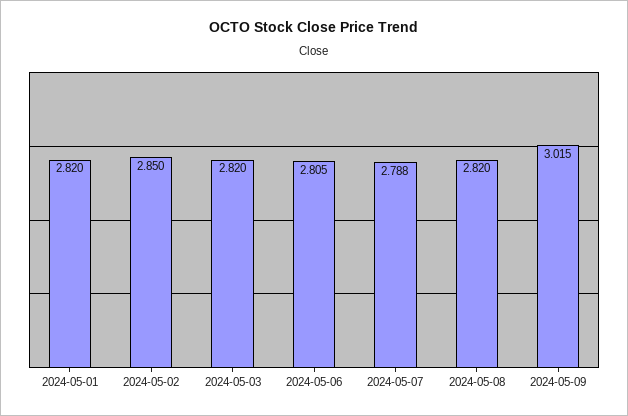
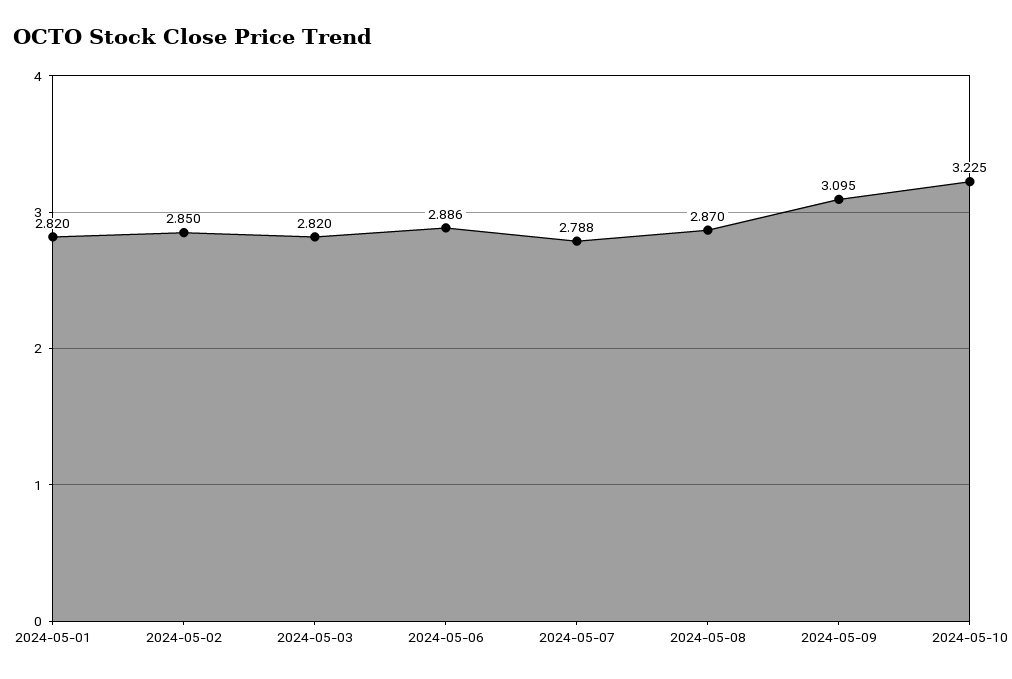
2024-05-06: 2.805 -> 2.886
2024-05-08: 2.82 -> 2.87
2024-05-09: 3.015 -> 3.095
2024-05-10: none -> 3.225

